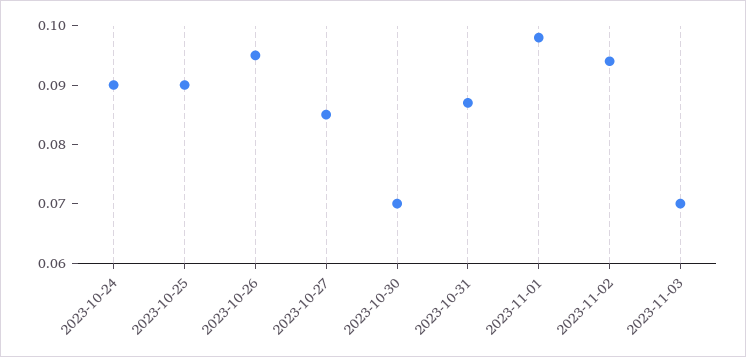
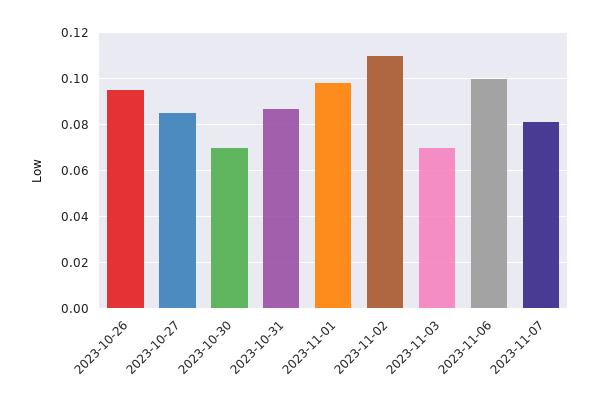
2023-10-24: 0.09 -> none
2023-10-25: 0.09 -> none
2023-11-02: 0.095 -> 0.11
2023-11-06: none -> 0.1
2023-11-07: none -> 0.08

